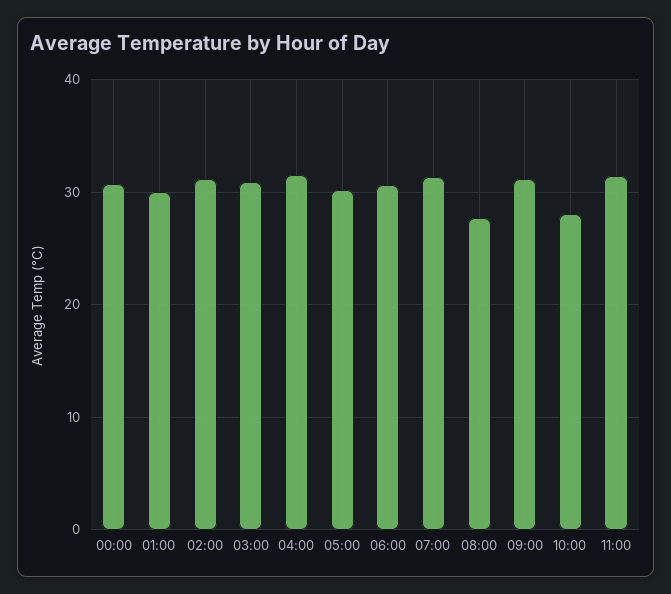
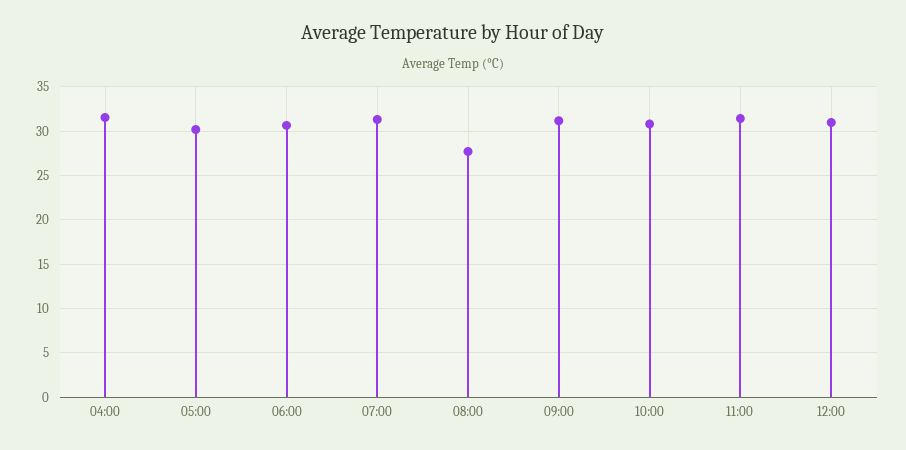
00:00: 31 -> none
01:00: 30 -> none
02:00: 31 -> none
03:00: 31 -> none
10:00: 28 -> 31
12:00: none -> 31

